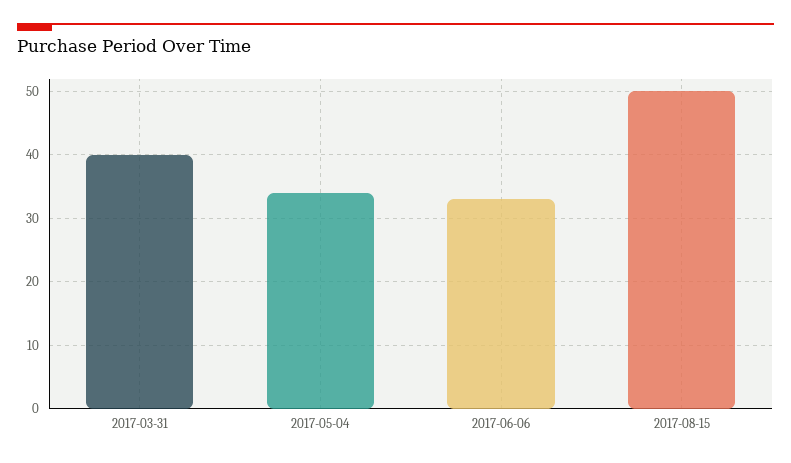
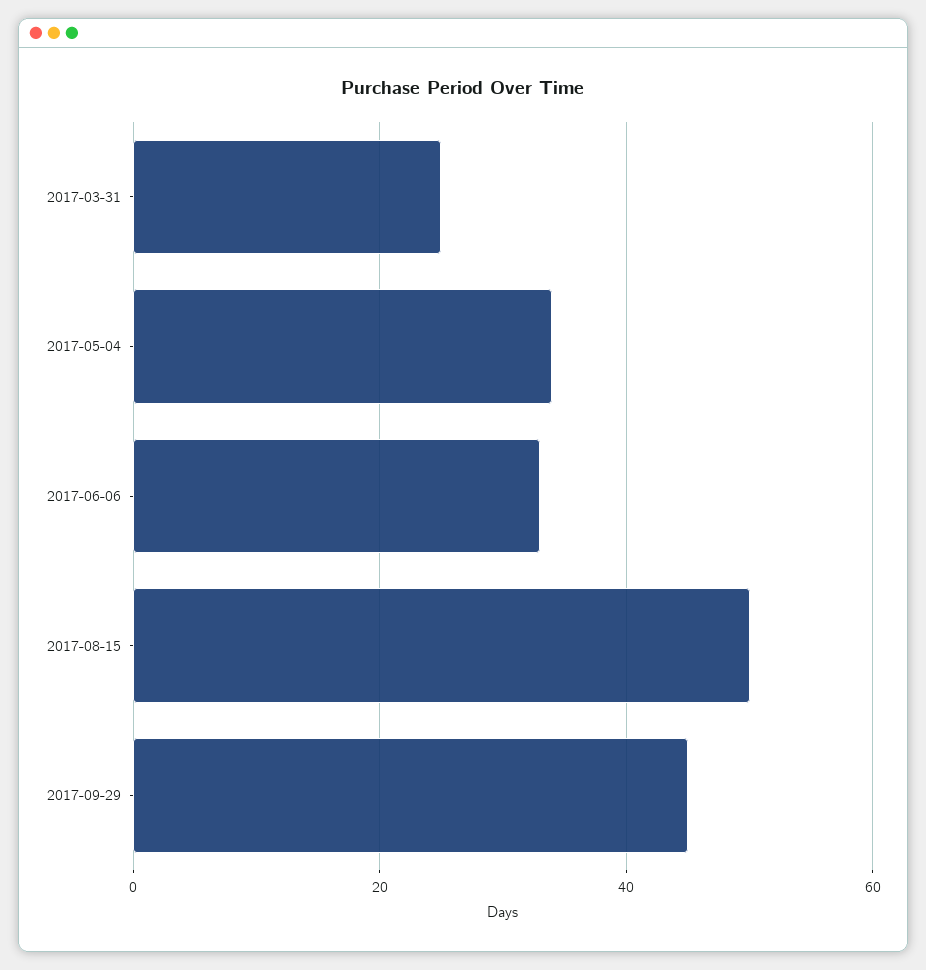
2017-03-31: 40 -> 25
2017-09-29: none -> 45

